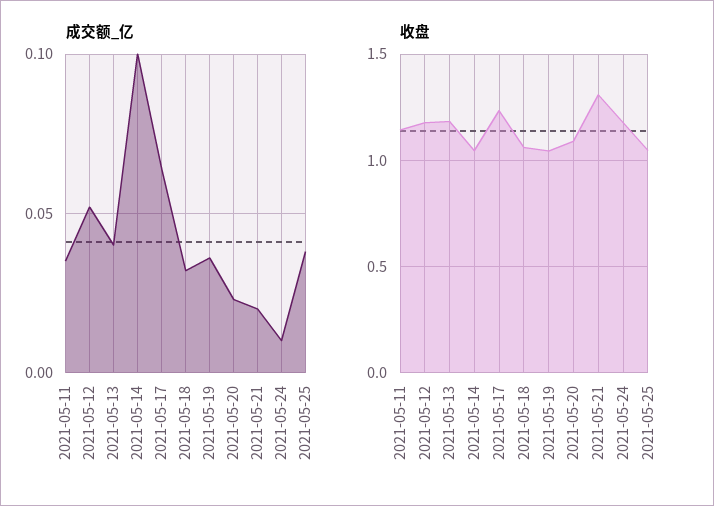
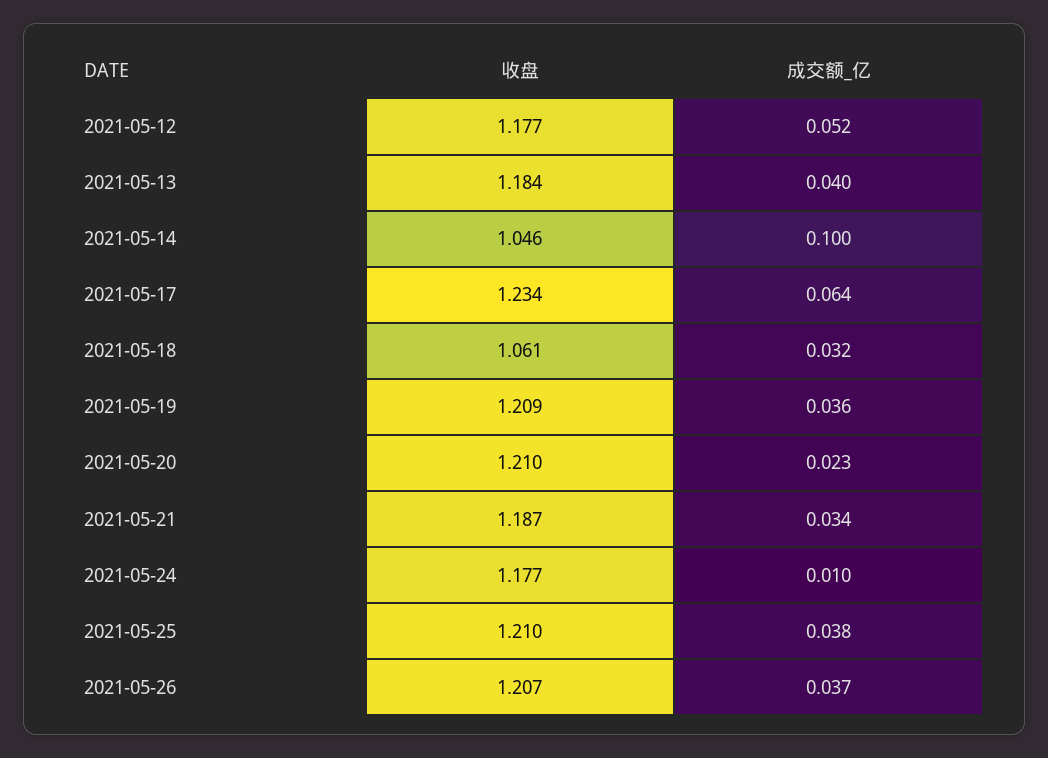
成交额_亿, 2021-05-11: 0.035 -> none
成交额_亿, 2021-05-21: 0.02 -> 0.034
收盘, 2021-05-11: 1.15 -> none
收盘, 2021-05-19: 1.05 -> 1.209
收盘, 2021-05-20: 1.1 -> 1.21
收盘, 2021-05-21: 1.3 -> 1.187
收盘, 2021-05-25: 1.05 -> 1.21
收盘, 2021-05-26: none -> 1.207
成交额_亿, 2021-05-26: none -> 0.037

